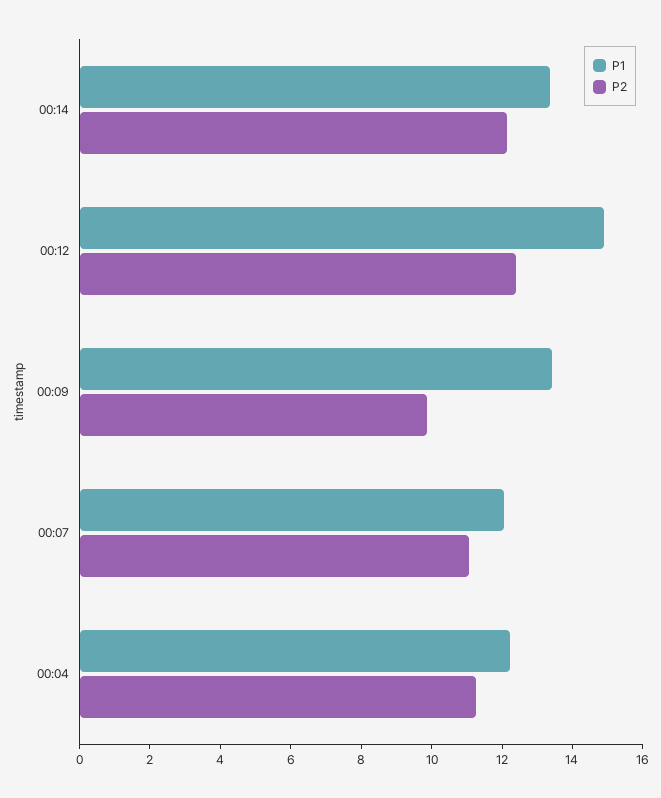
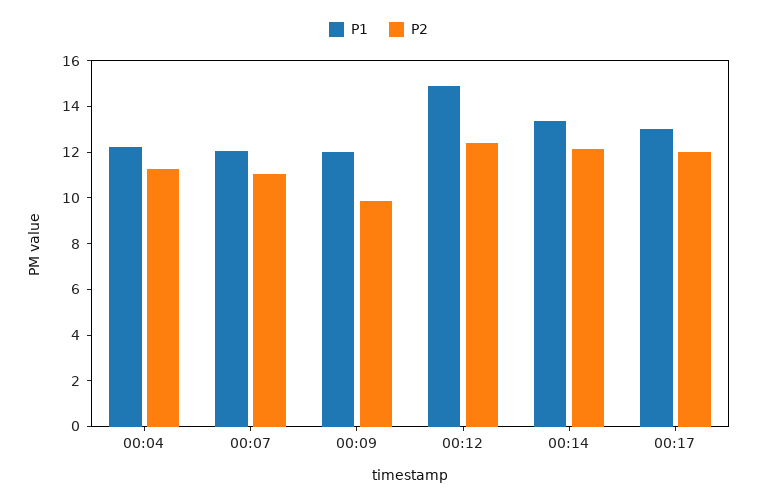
P1, 00:09: 13.5 -> 12
P1, 00:17: none -> 13
P2, 00:17: none -> 12

